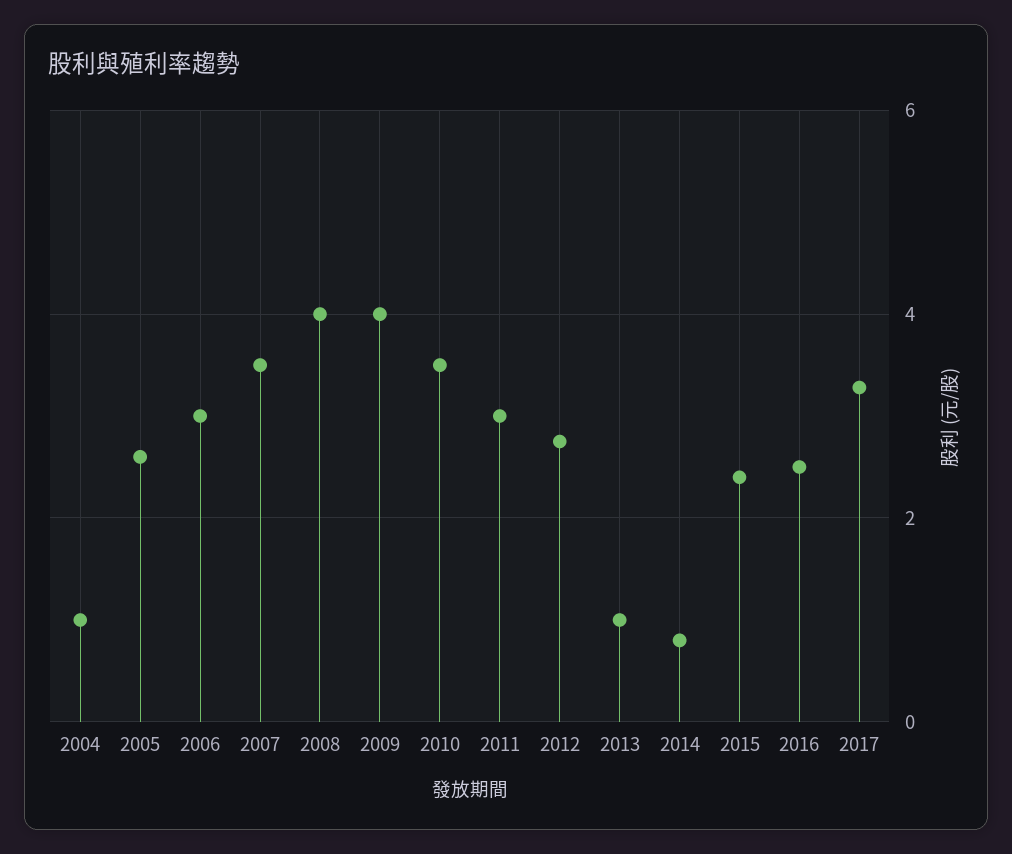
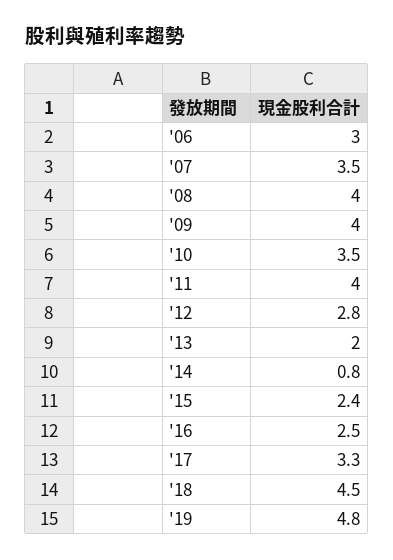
2004: 1 -> none
2005: 2.6 -> none
2011: 3 -> 4
2013: 1 -> 2
'18: none -> 4.5
'19: none -> 4.8

